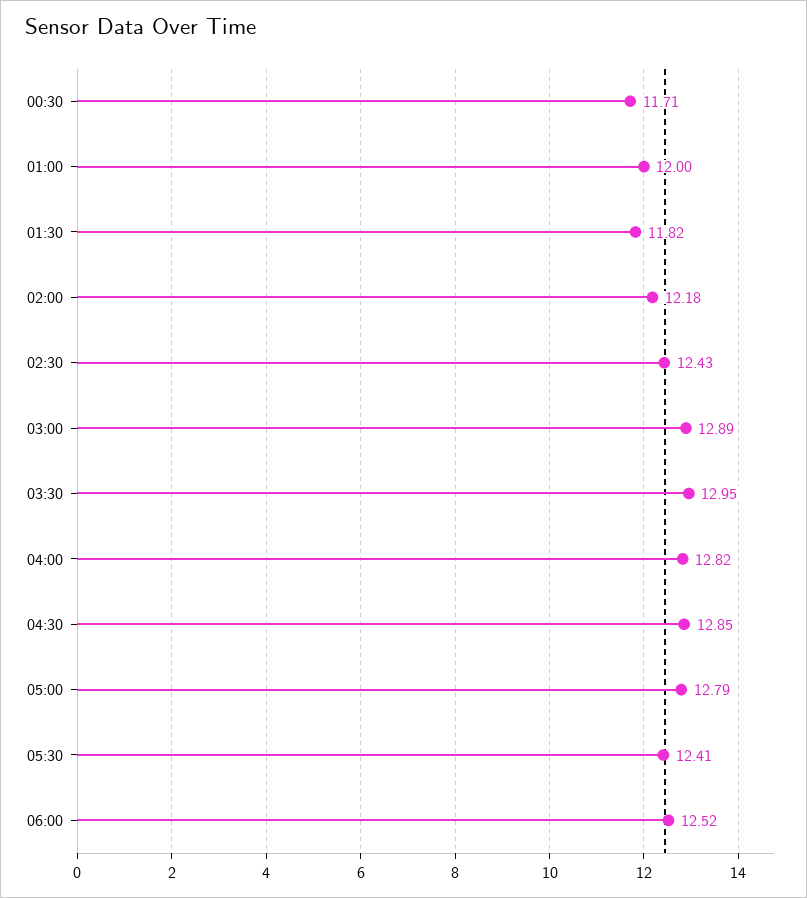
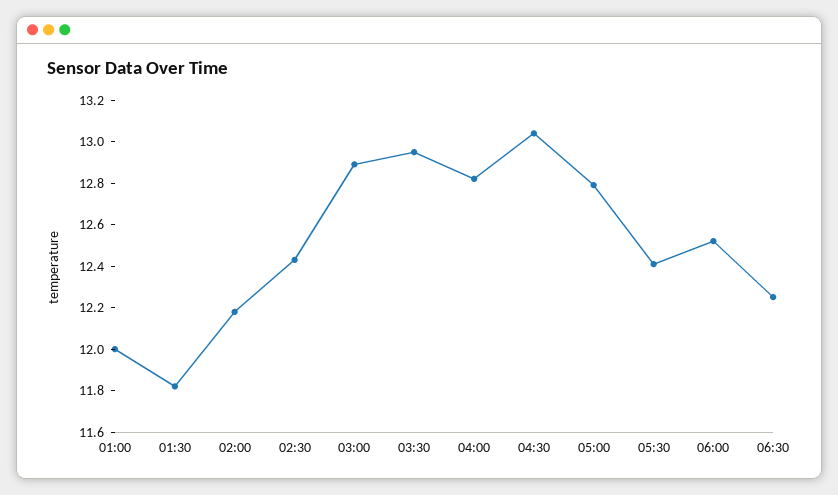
00:30: 11.71 -> none
04:30: 12.85 -> 13.05
06:30: none -> 12.25

